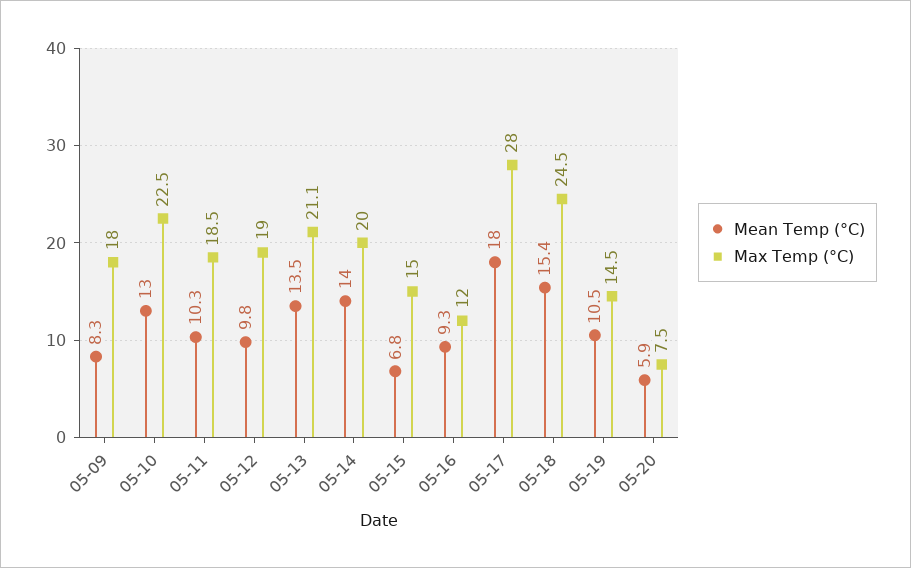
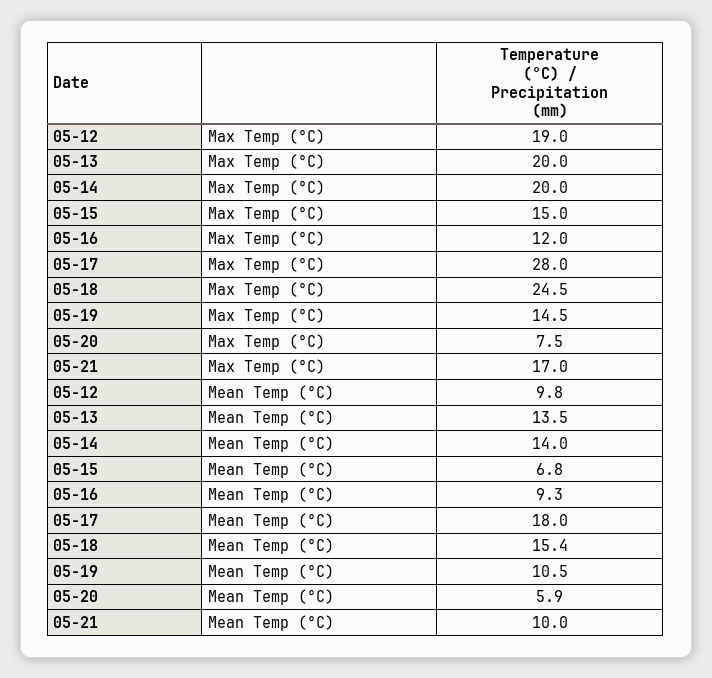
Mean Temp (°C), 05-09: 8.3 -> none
Max Temp (°C), 05-09: 18 -> none
Mean Temp (°C), 05-10: 13 -> none
Max Temp (°C), 05-10: 22.5 -> none
Mean Temp (°C), 05-11: 10.3 -> none
Max Temp (°C), 05-11: 18.5 -> none
Max Temp (°C), 05-13: 21.1 -> 20
Max Temp (°C), 05-21: none -> 17
Mean Temp (°C), 05-21: none -> 10

